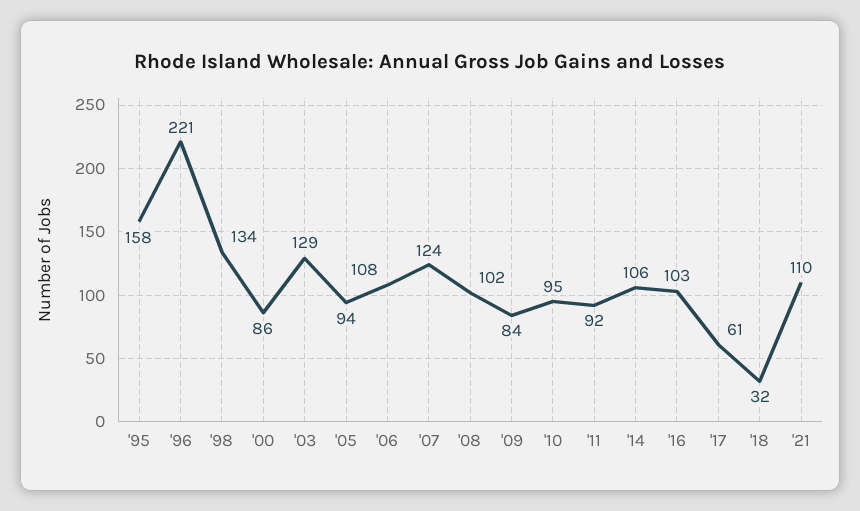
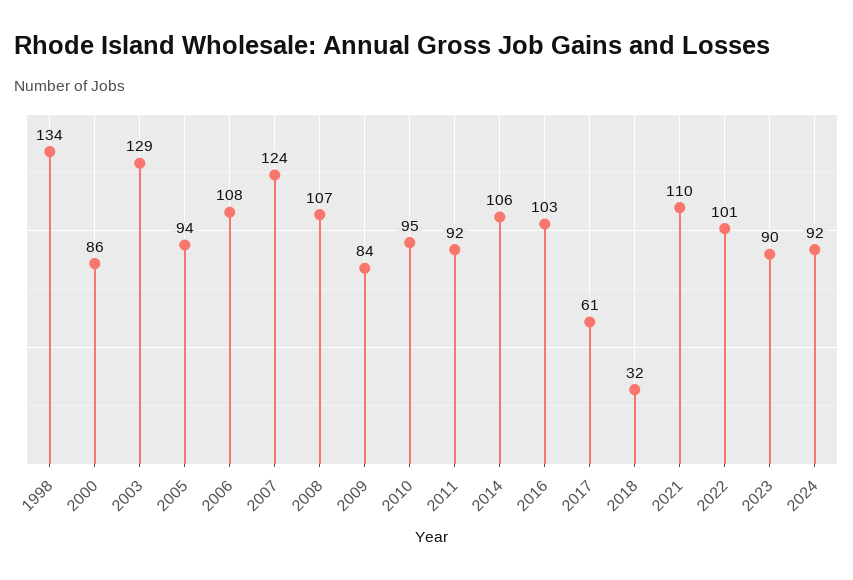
'95: 158 -> none
'96: 221 -> none
'08: 102 -> 107
2022: none -> 101
2023: none -> 90
2024: none -> 92

